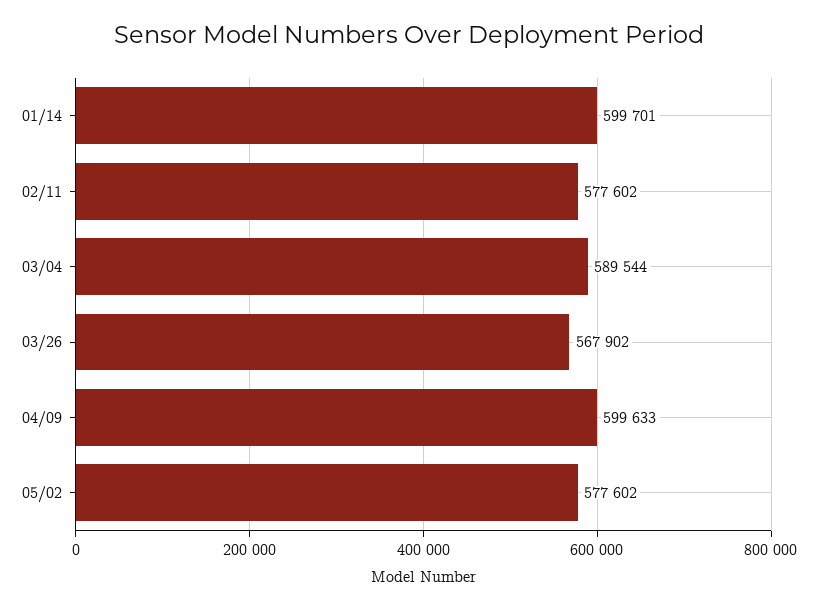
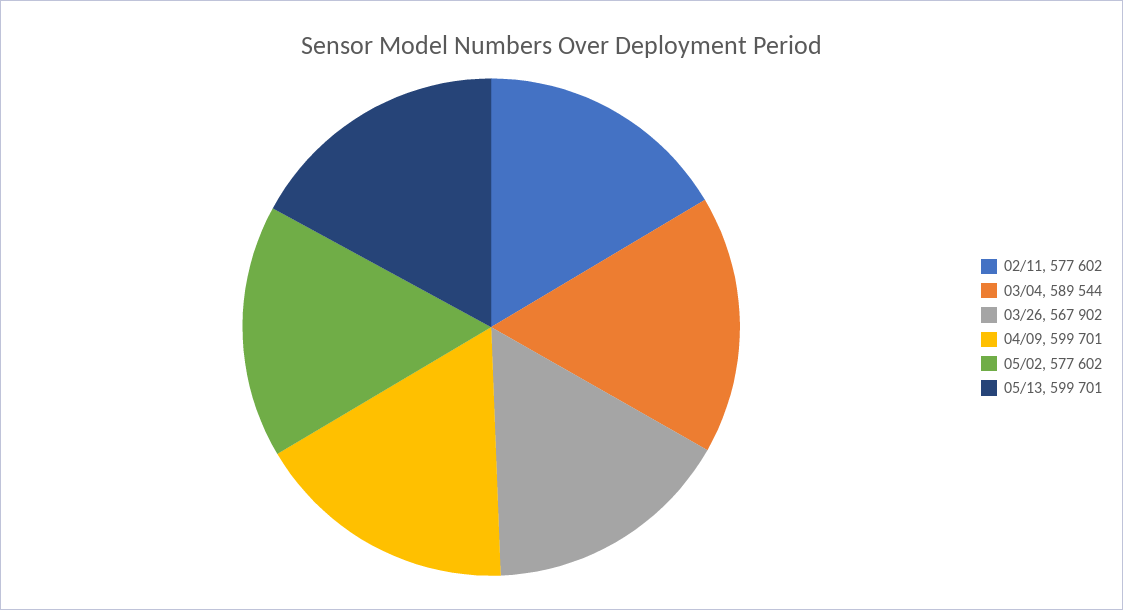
01/14: 599701 -> none
04/09: 599633 -> 599701
05/13: none -> 599701

